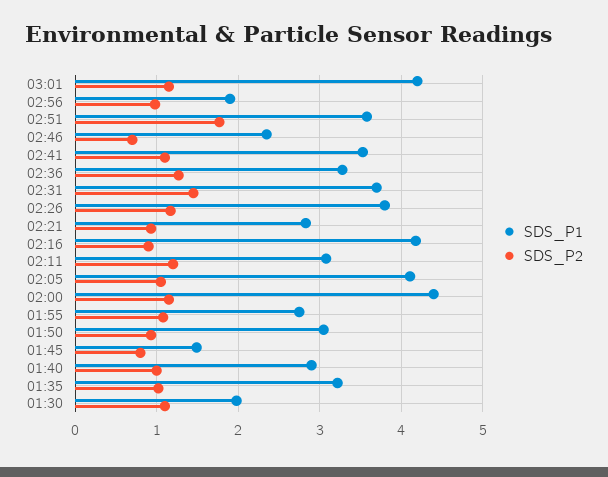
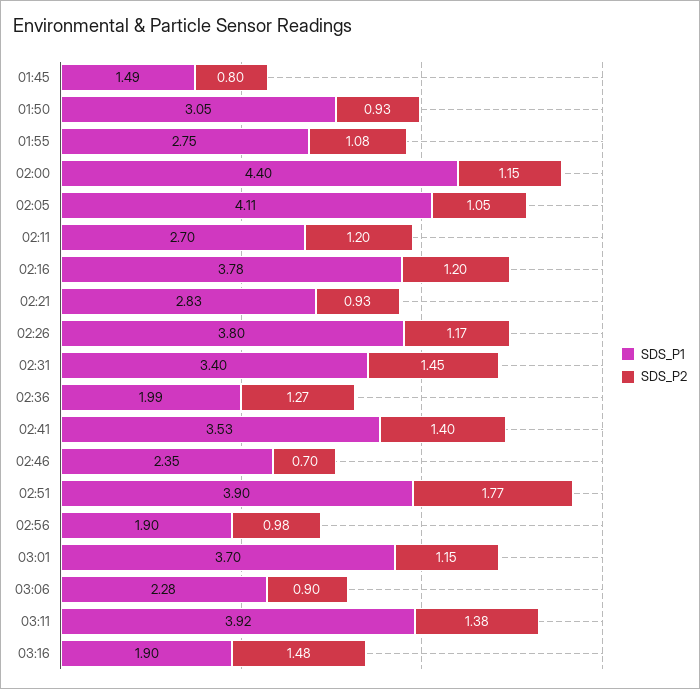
SDS_P1, 03:01: 4.2 -> 3.7
SDS_P1, 02:51: 3.6 -> 3.9
SDS_P2, 02:41: 1.1 -> 1.4
SDS_P1, 02:36: 3.3 -> 1.99
SDS_P1, 02:31: 3.7 -> 3.4
SDS_P1, 02:16: 4.2 -> 3.78
SDS_P2, 02:16: 0.9 -> 1.2
SDS_P1, 02:11: 3.1 -> 2.7
SDS_P1, 01:40: 2.9 -> none
SDS_P2, 01:40: 1 -> none
SDS_P1, 01:35: 3.2 -> none
SDS_P2, 01:35: 1 -> none
SDS_P1, 01:30: 2 -> none
SDS_P2, 01:30: 1.1 -> none
SDS_P1, 03:06: none -> 2.28
SDS_P2, 03:06: none -> 0.9
SDS_P1, 03:11: none -> 3.92
SDS_P2, 03:11: none -> 1.38
SDS_P1, 03:16: none -> 1.9
SDS_P2, 03:16: none -> 1.48

